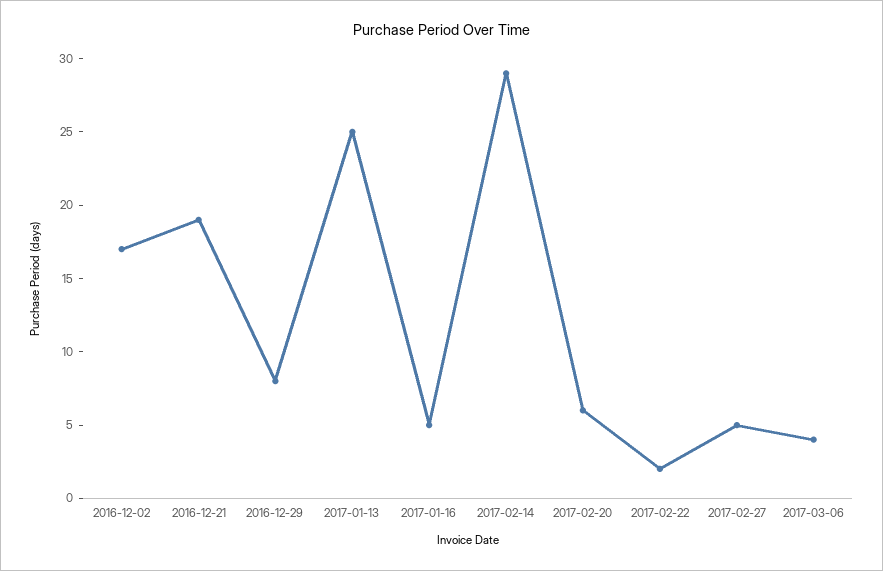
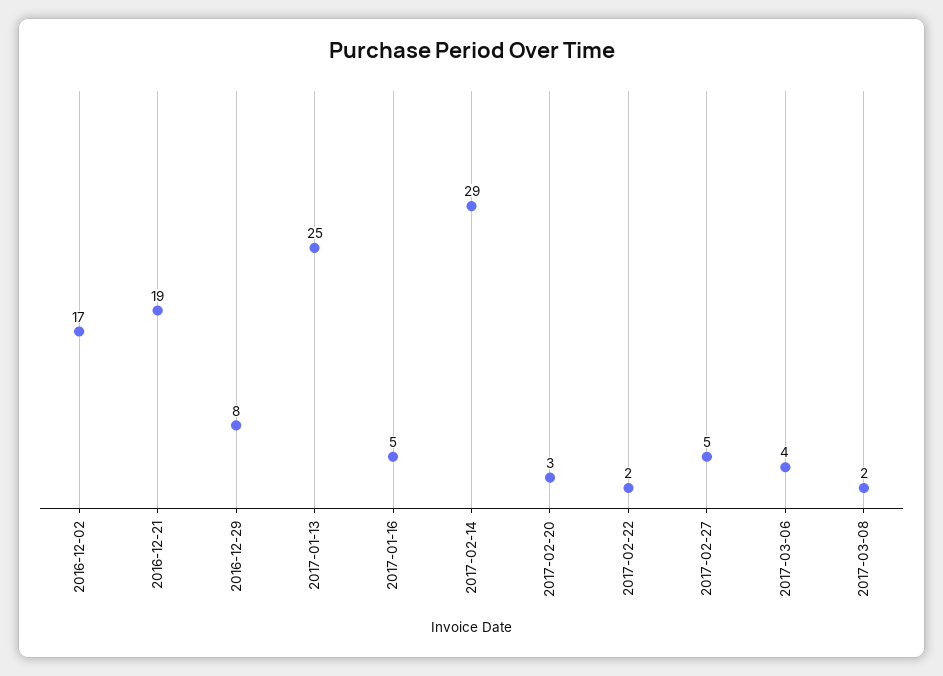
2017-02-20: 6 -> 3
2017-03-08: none -> 2

